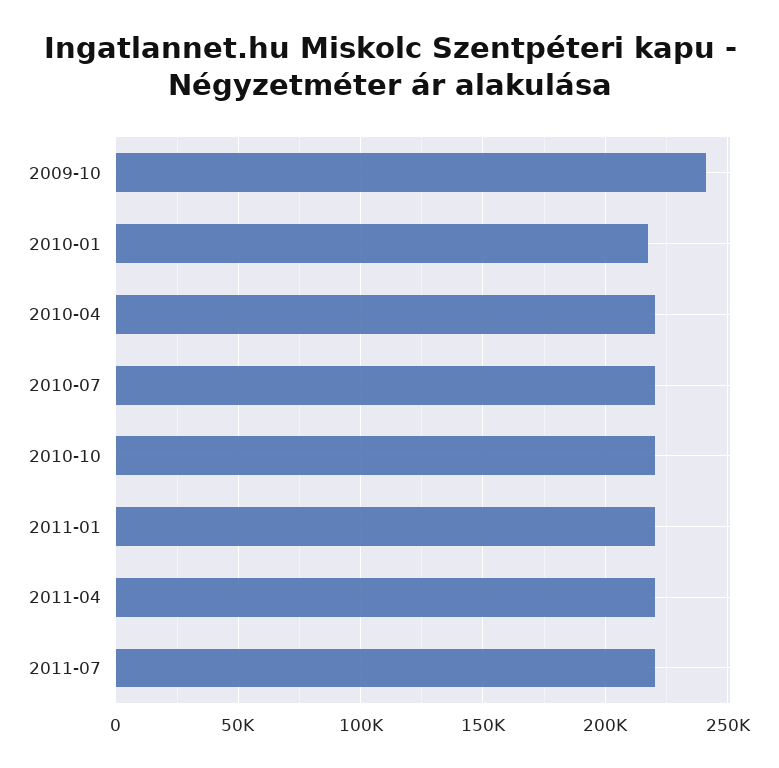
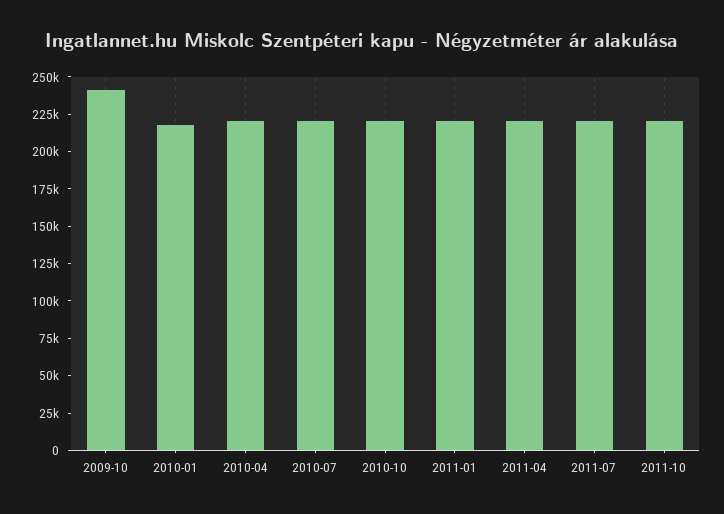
2011-10: none -> 225000

